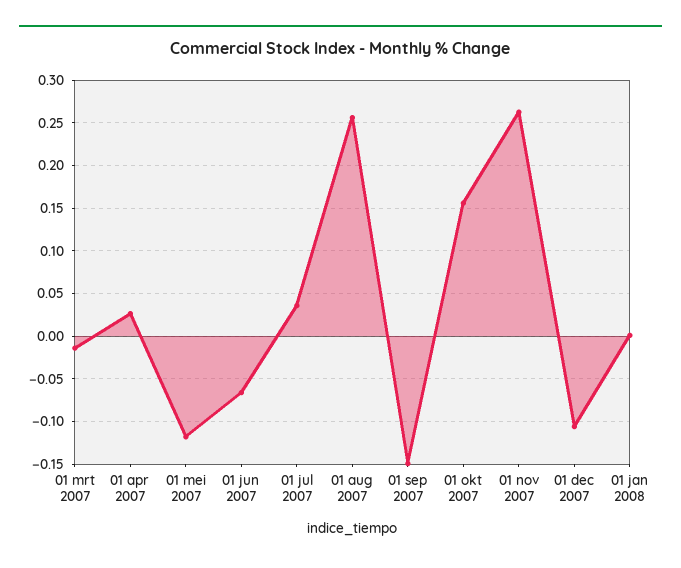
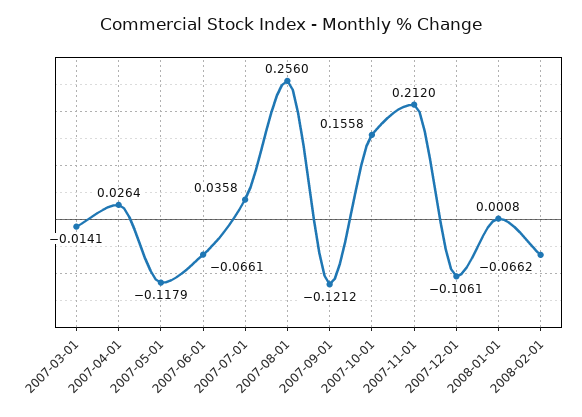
01 sep 2007: -0.15 -> -0.1212
01 nov 2007: 0.26 -> 0.212
2008-02-01: none -> -0.0662

